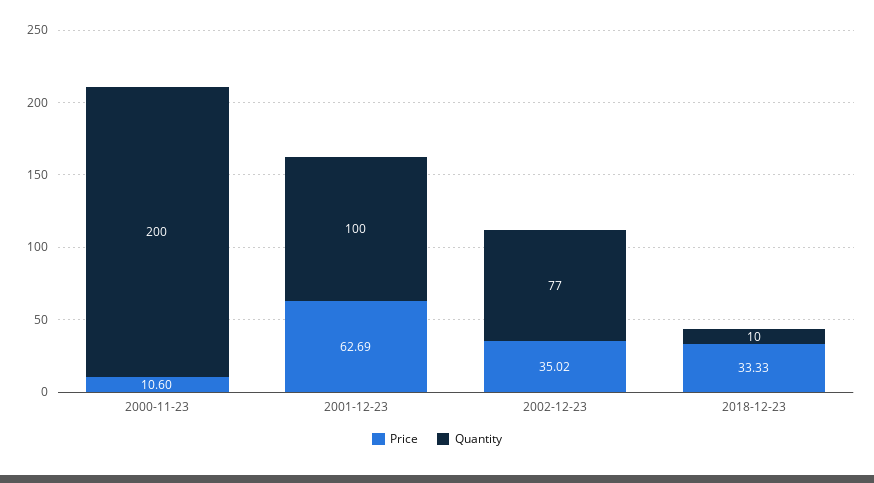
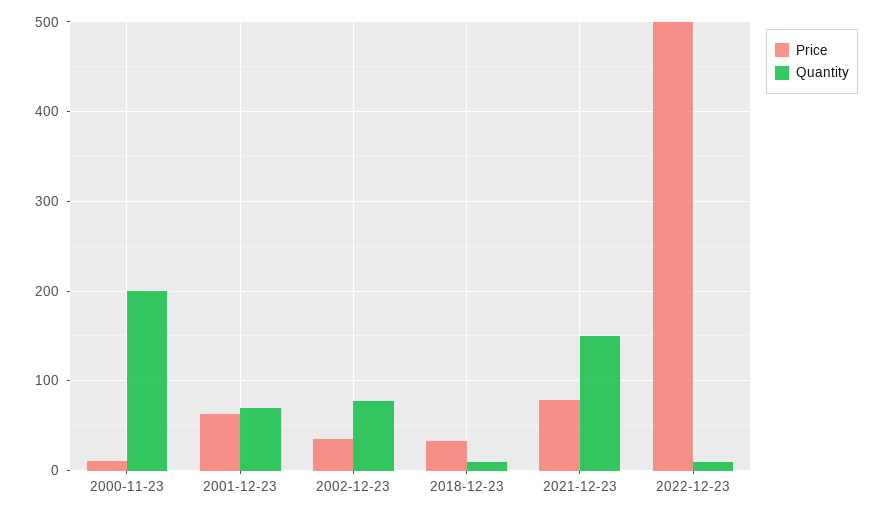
Quantity, 2001-12-23: 100 -> 70
Price, 2021-12-23: none -> 80
Quantity, 2021-12-23: none -> 150
Price, 2022-12-23: none -> 500
Quantity, 2022-12-23: none -> 10

